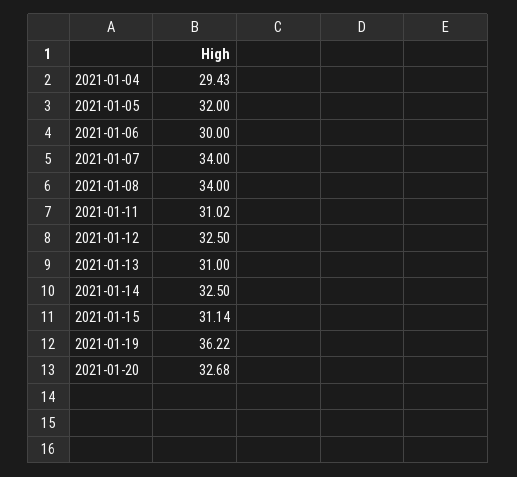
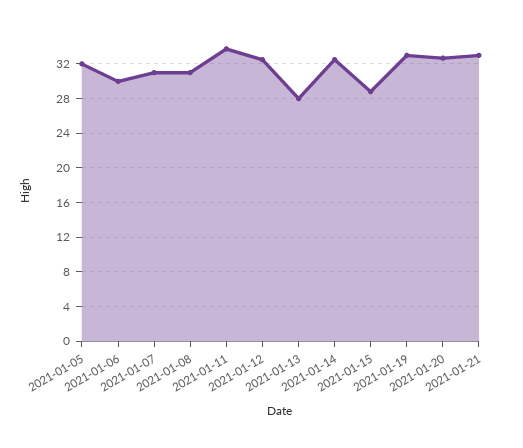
2021-01-04: 29.43 -> none
2021-01-07: 34 -> 31
2021-01-08: 34 -> 31
2021-01-11: 31.02 -> 34
2021-01-13: 31 -> 28
2021-01-15: 31.14 -> 29
2021-01-19: 36.22 -> 33
2021-01-21: none -> 33

